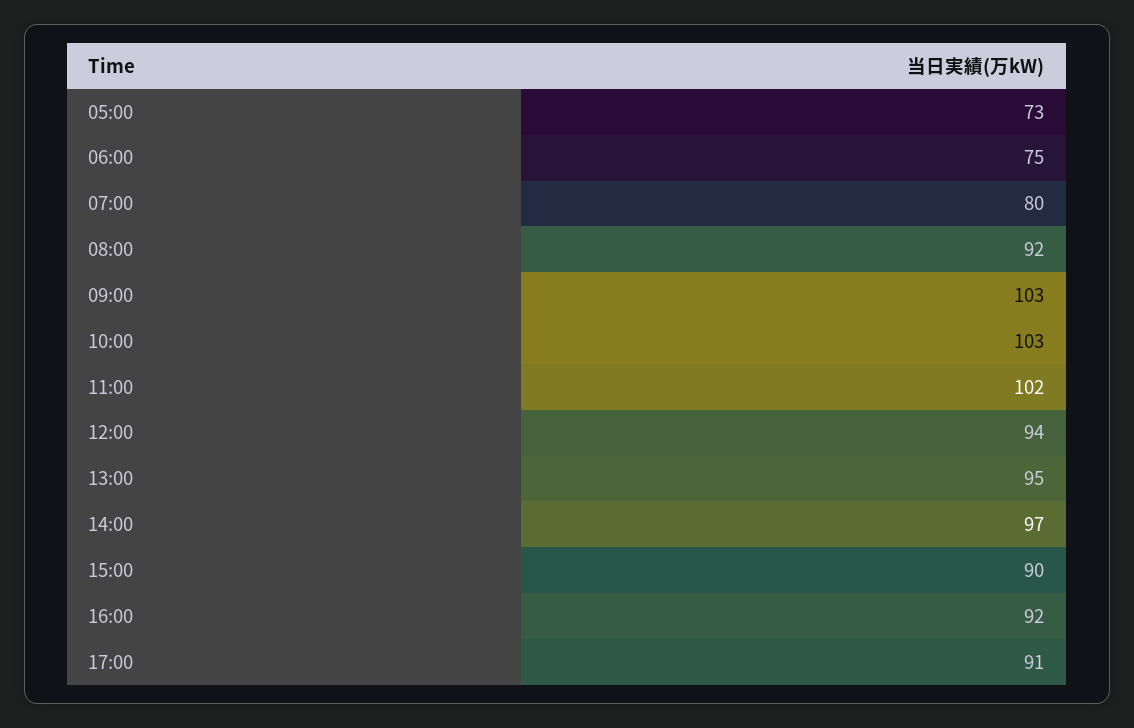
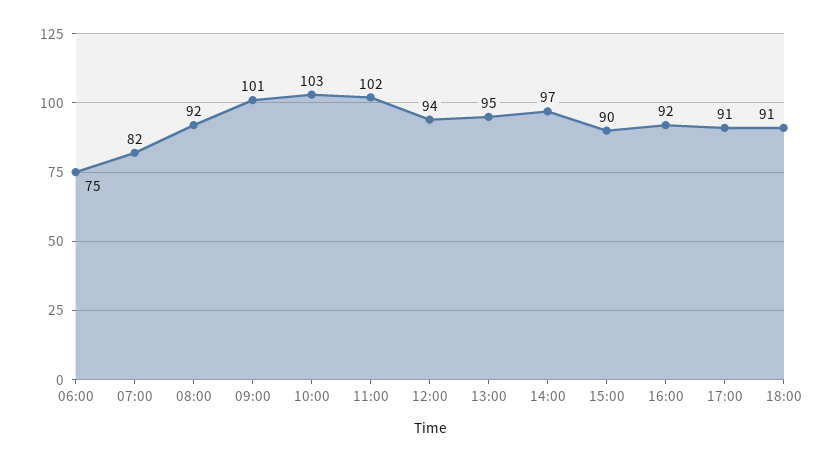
05:00: 73 -> none
07:00: 80 -> 82
09:00: 103 -> 101
18:00: none -> 91

